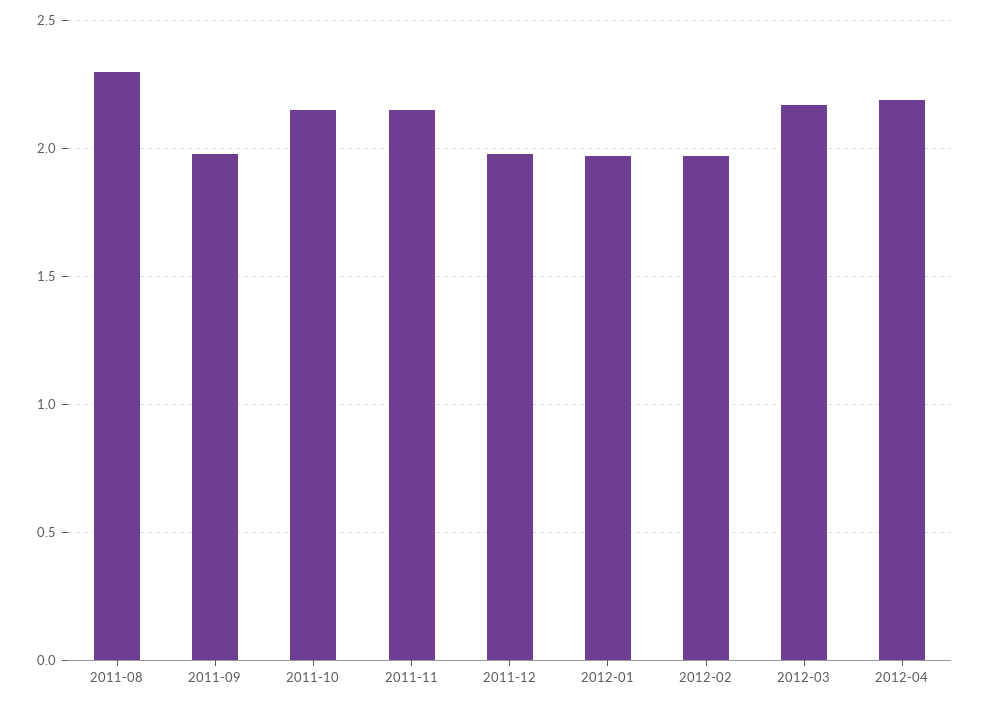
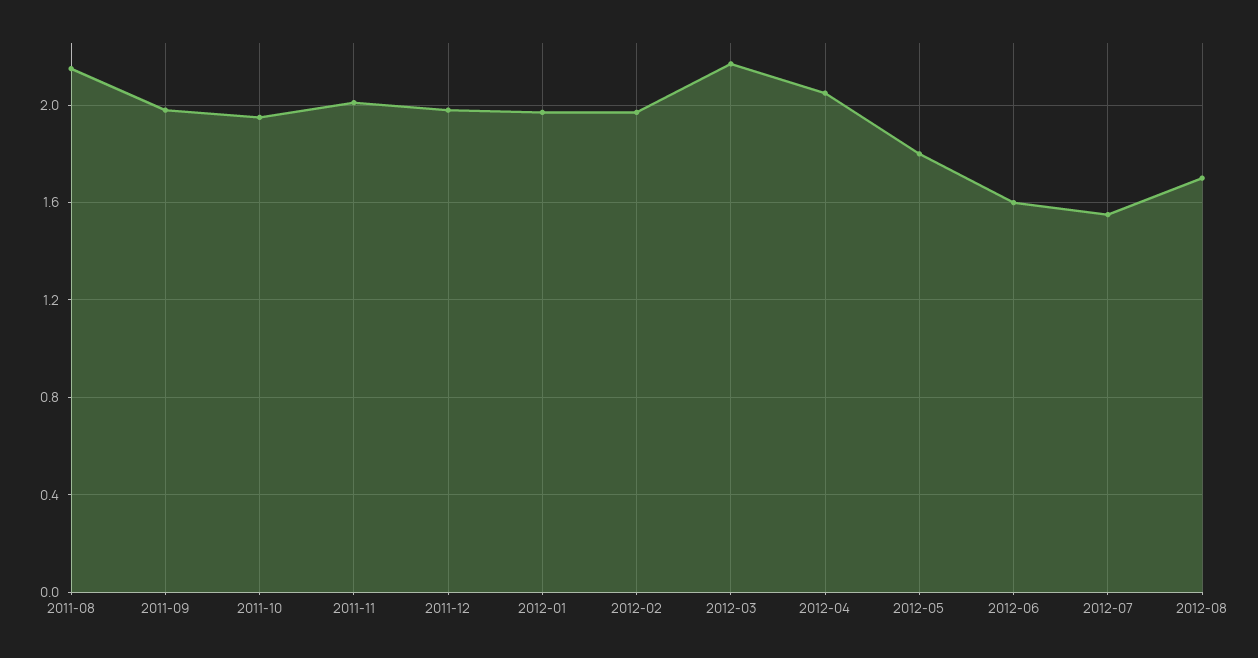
2011-08: 2.3 -> 2.15
2011-10: 2.15 -> 1.95
2011-11: 2.15 -> 2
2012-04: 2.2 -> 2.05
2012-05: none -> 1.8
2012-06: none -> 1.6
2012-07: none -> 1.55
2012-08: none -> 1.7

